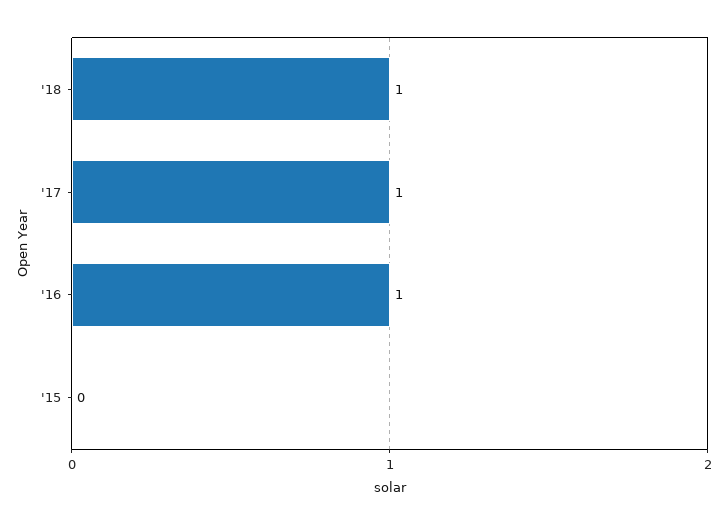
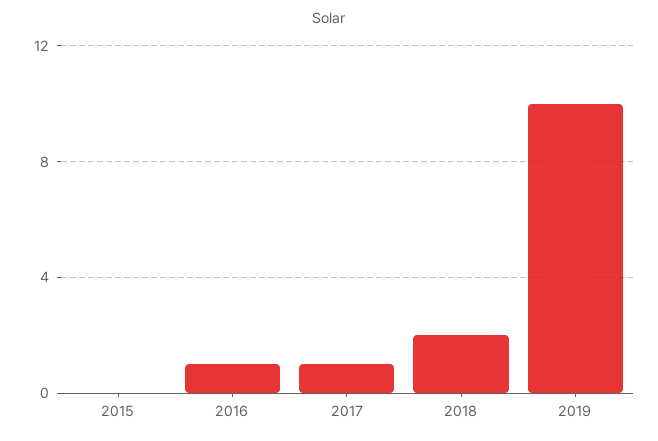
'18: 1 -> 2
2019: none -> 10

